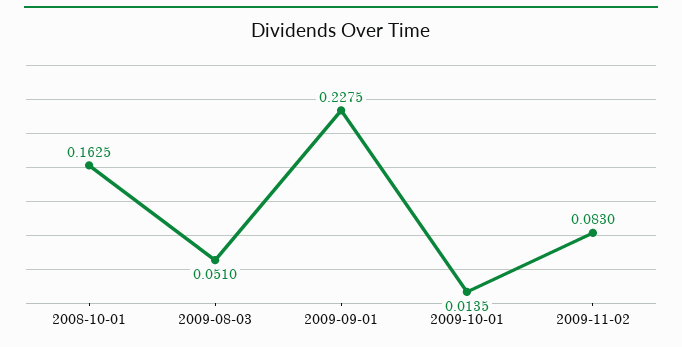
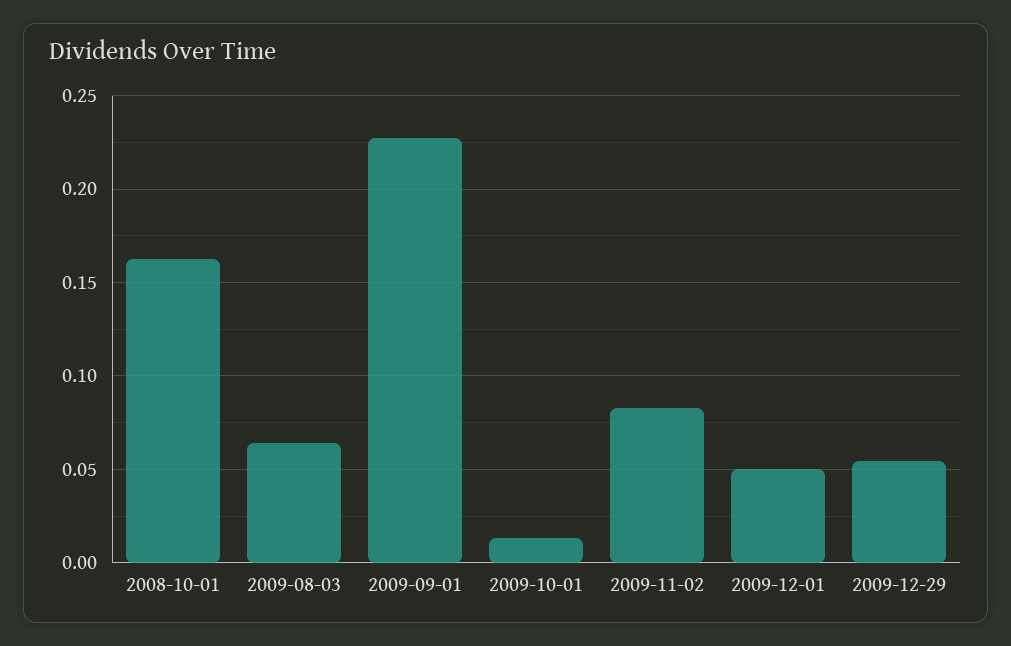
2009-08-03: 0.051 -> 0.065
2009-12-01: none -> 0.05
2009-12-29: none -> 0.055

